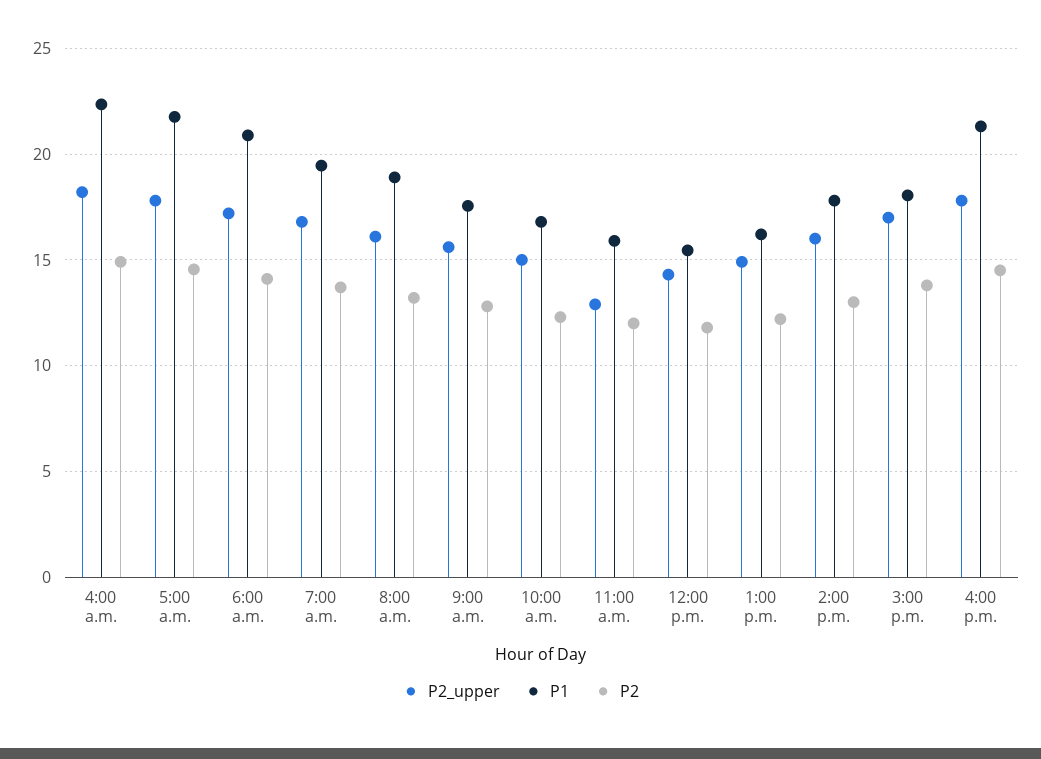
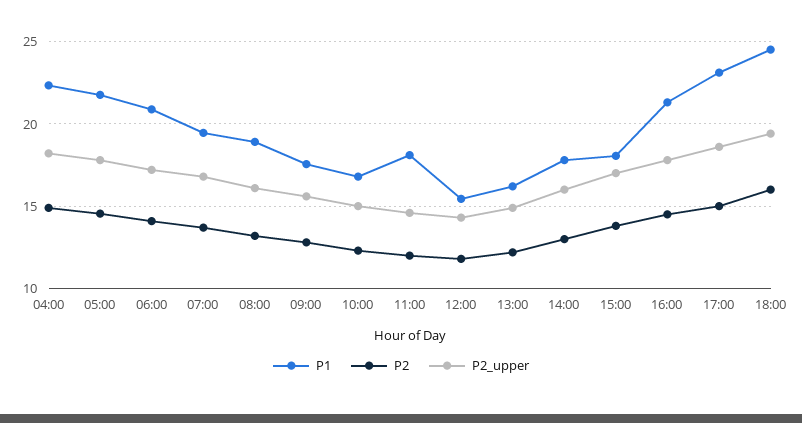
P2_upper, 11:00 a.m.: 13 -> 14.5
P1, 11:00 a.m.: 16 -> 18
P1, 17:00: none -> 23
P2, 17:00: none -> 15
P2_upper, 17:00: none -> 18.5
P1, 18:00: none -> 24.5
P2, 18:00: none -> 16
P2_upper, 18:00: none -> 19.5

